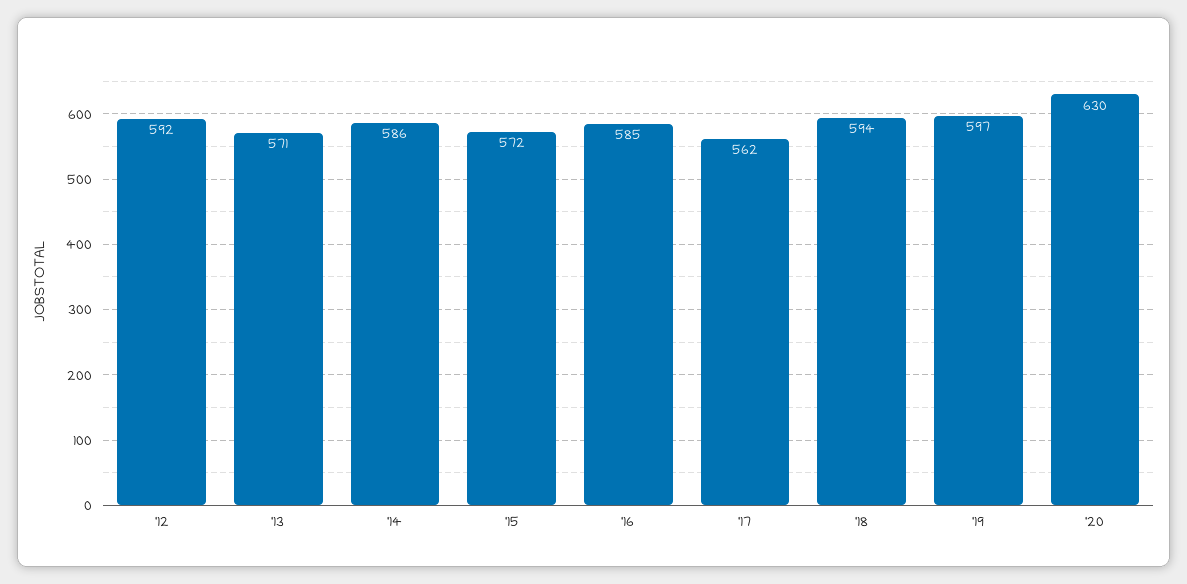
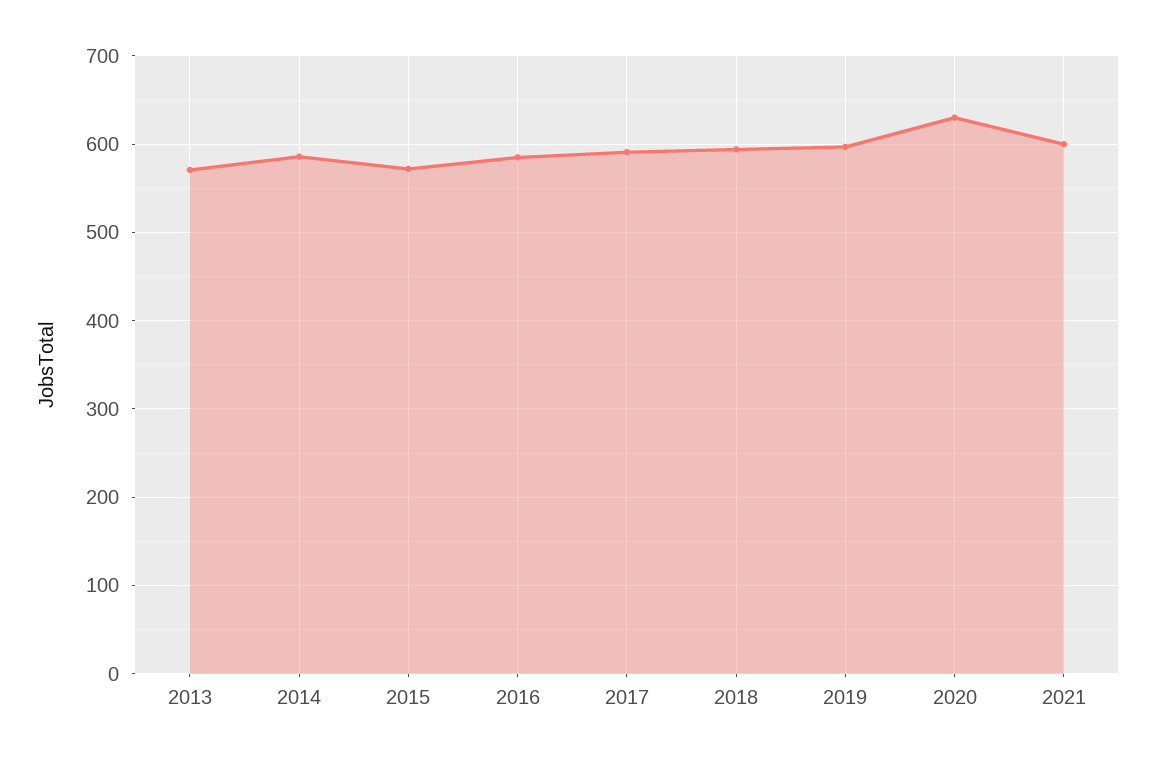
'12: 592 -> none
'17: 562 -> 590
2021: none -> 600

